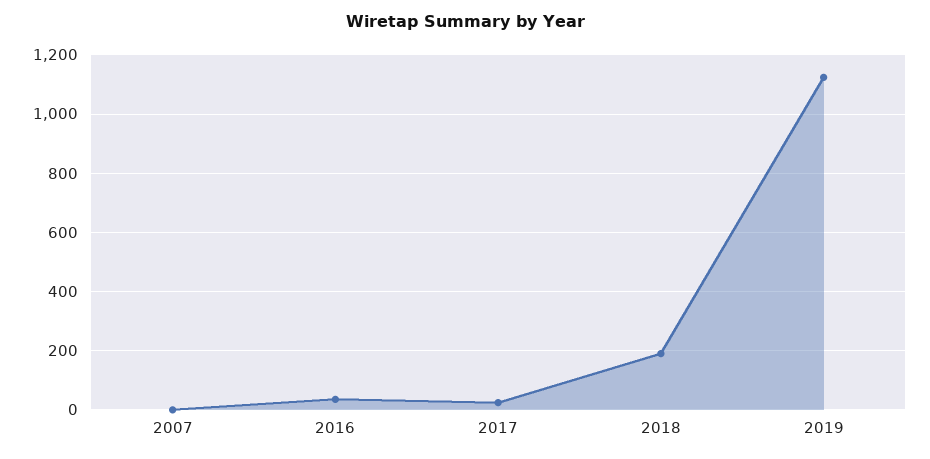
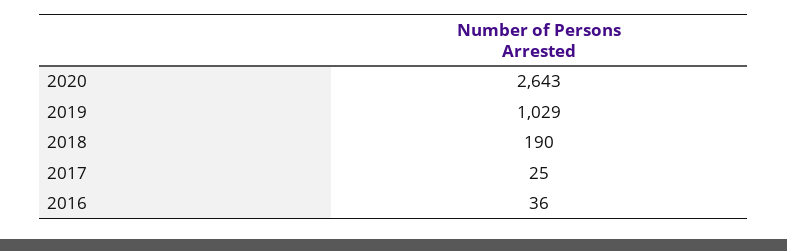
2007: 0 -> none
2019: 1125 -> 1029
2020: none -> 2643

